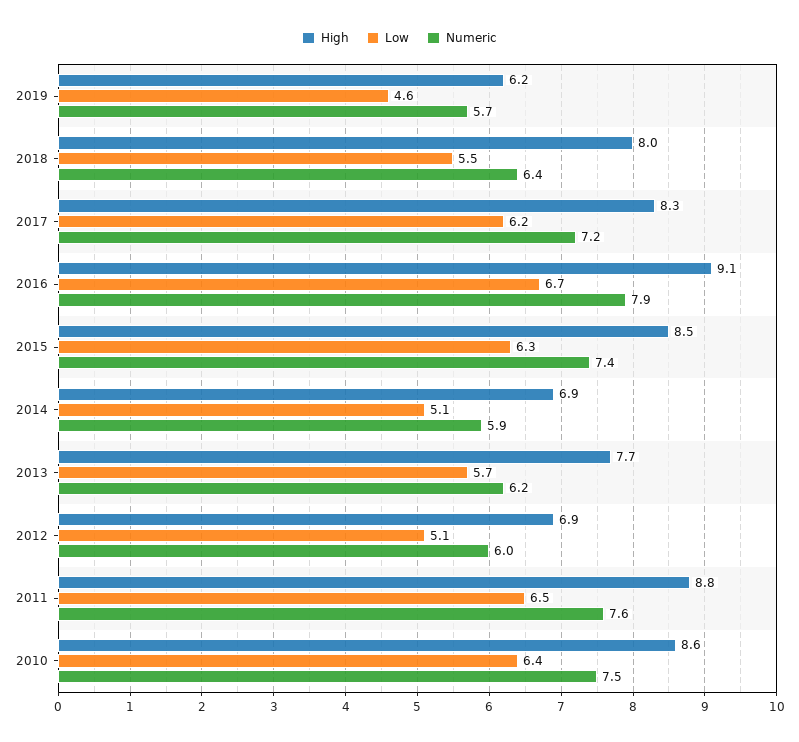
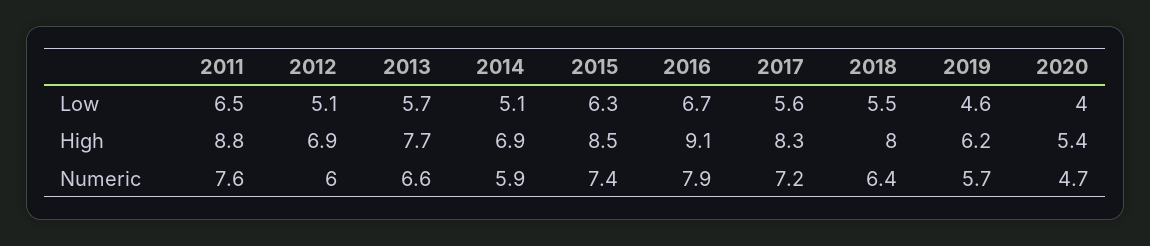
Low, 2017: 6.2 -> 5.6
Numeric, 2013: 6.2 -> 6.6
High, 2010: 8.6 -> none
Low, 2010: 6.4 -> none
Numeric, 2010: 7.5 -> none
Low, 2020: none -> 4
High, 2020: none -> 5.4
Numeric, 2020: none -> 4.7

